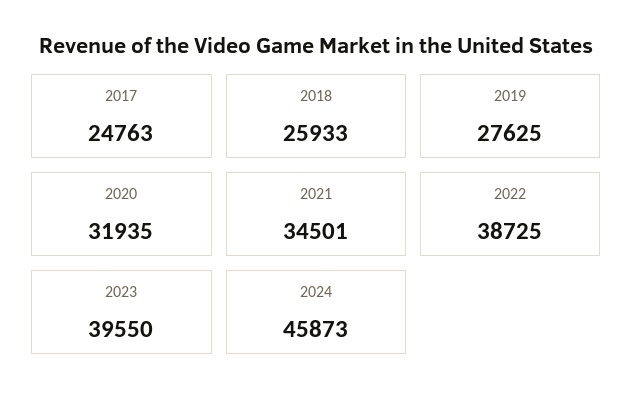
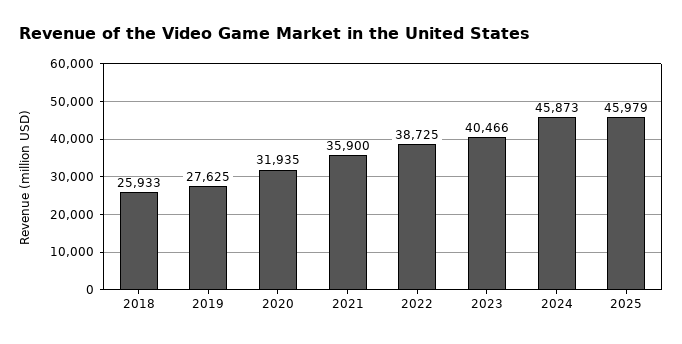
2017: 24763 -> none
2021: 34501 -> 35900
2023: 39550 -> 40466
2025: none -> 45979

